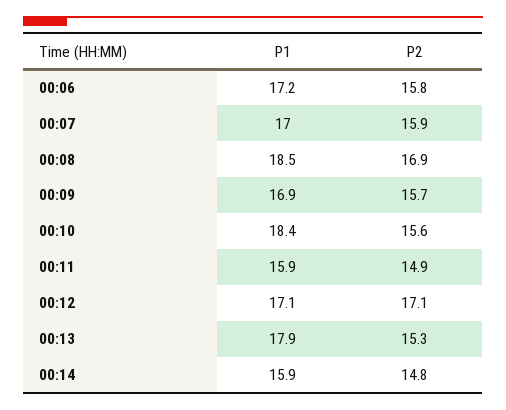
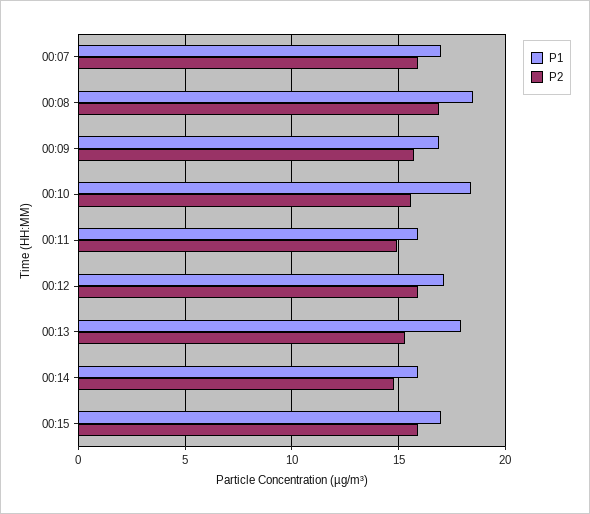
P1, 00:06: 17.2 -> none
P2, 00:06: 15.8 -> none
P2, 00:12: 17.1 -> 16
P1, 00:15: none -> 17
P2, 00:15: none -> 16

